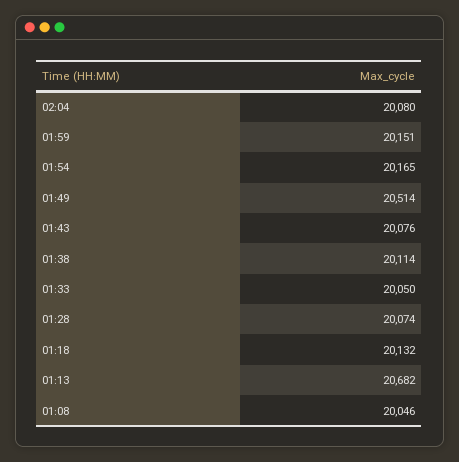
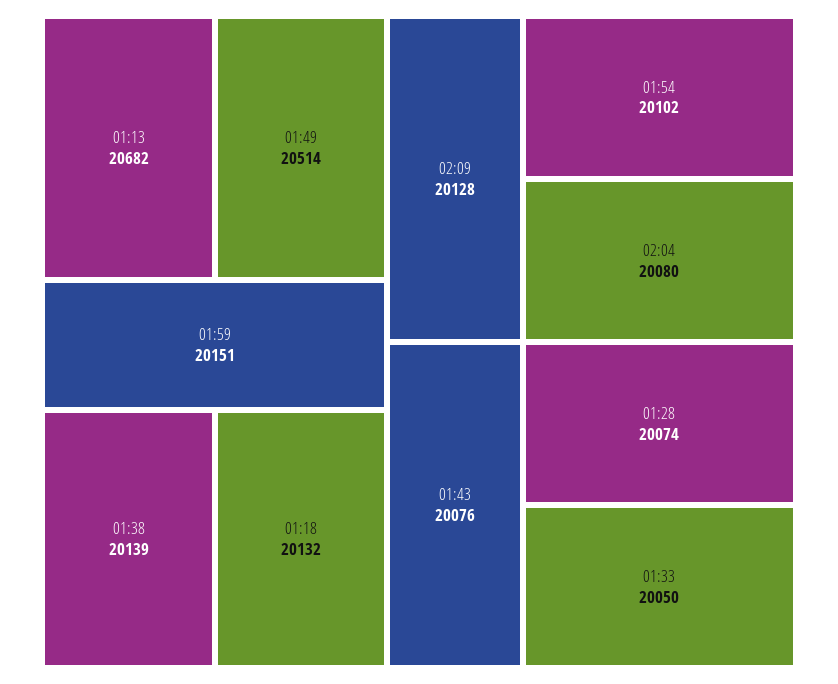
01:54: 20165 -> 20102
01:38: 20114 -> 20139
01:08: 20046 -> none
02:09: none -> 20128

